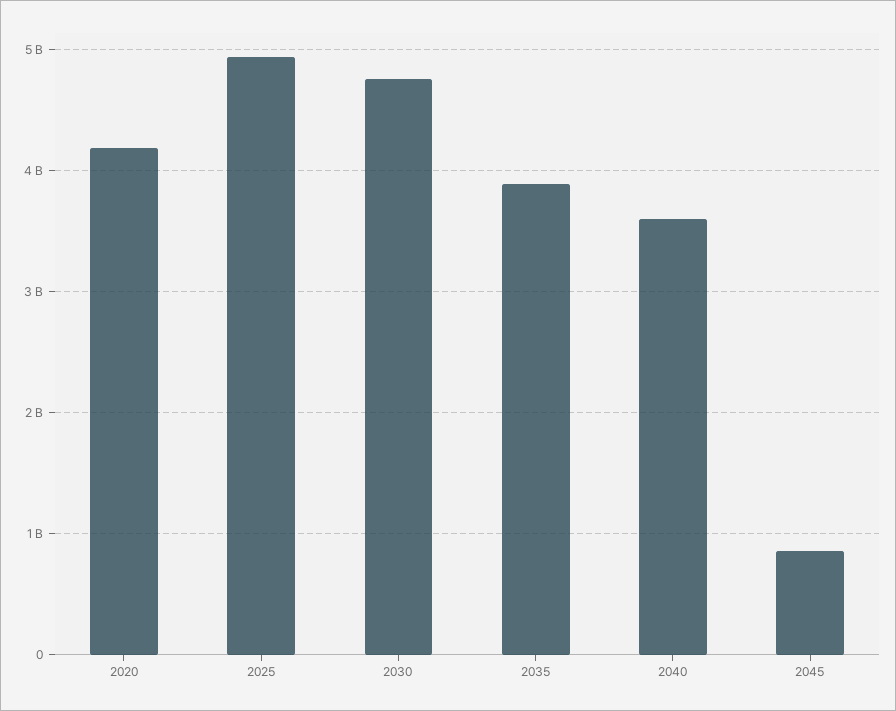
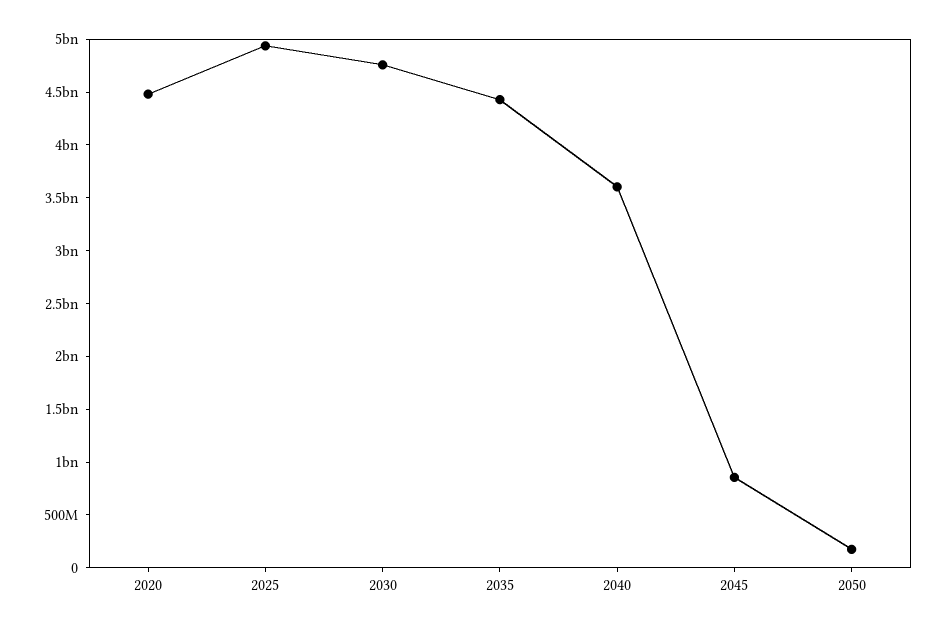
2020: 4200000000 -> 4500000000
2035: 3900000000 -> 4400000000
2050: none -> 200000000

